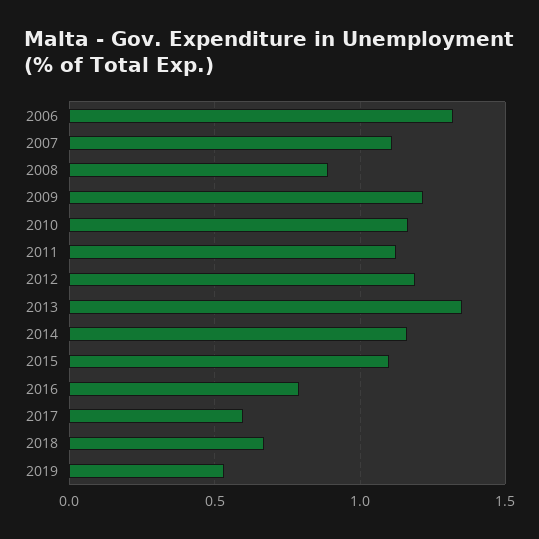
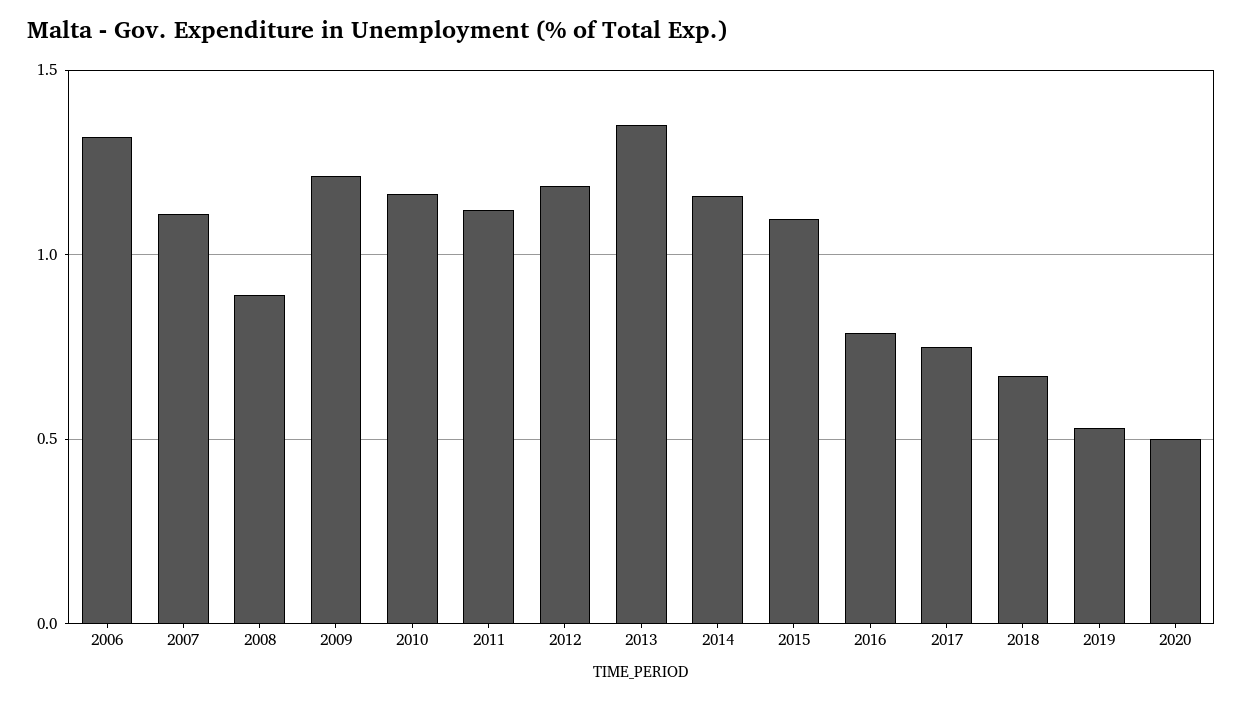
2017: 0.6 -> 0.75
2020: none -> 0.5

